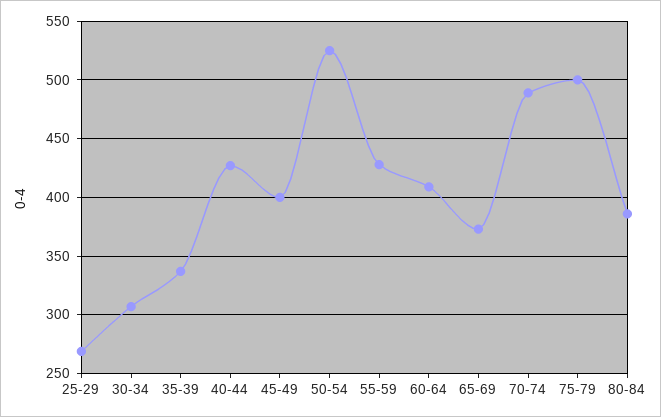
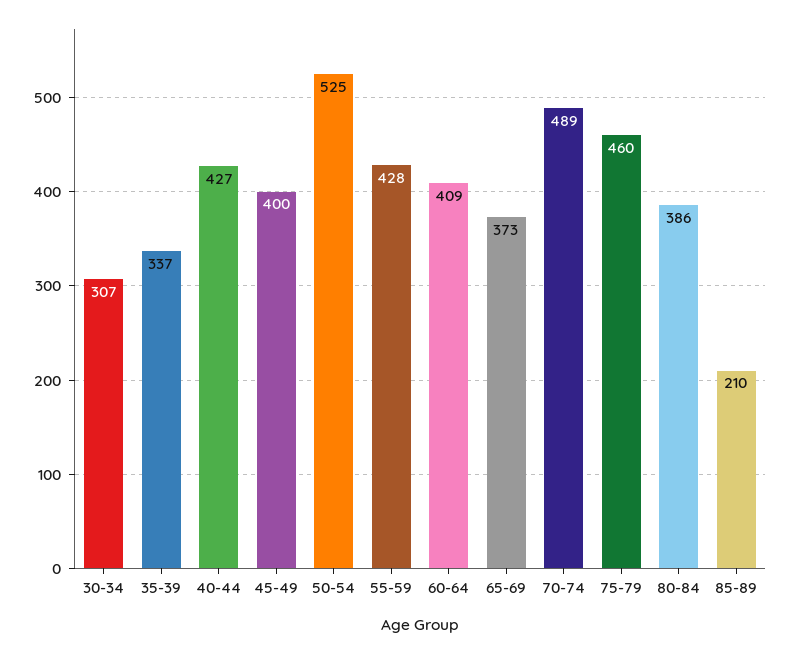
25-29: 270 -> none
75-79: 500 -> 460
85-89: none -> 210

